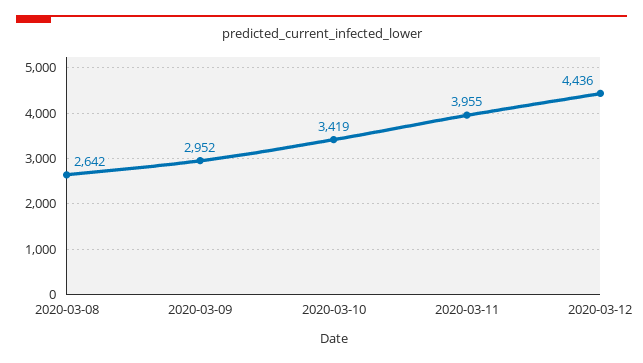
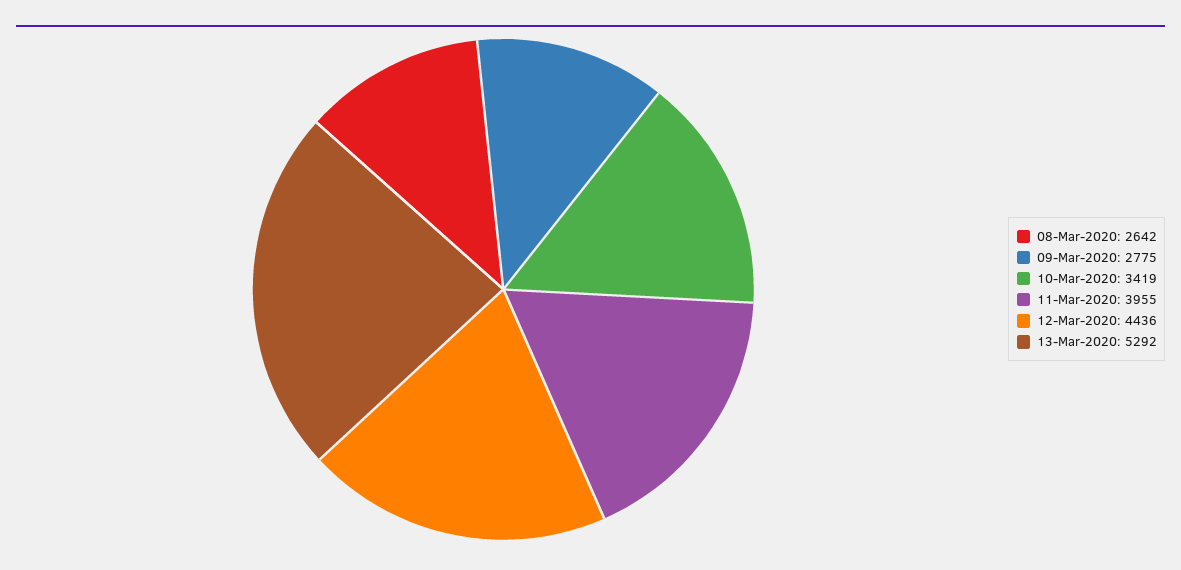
2020-03-09: 2952 -> 2775
13-Mar-2020: none -> 5292

